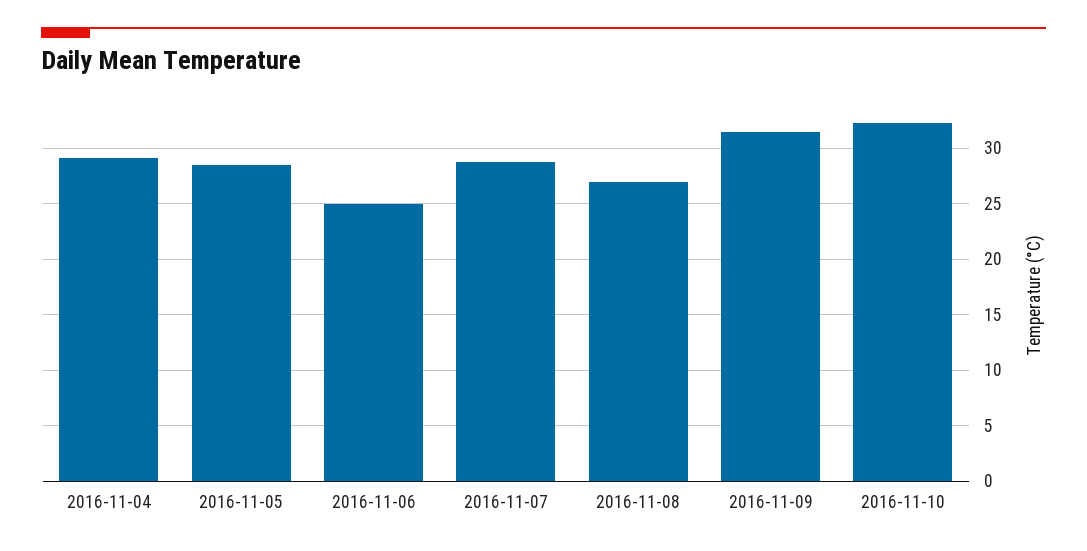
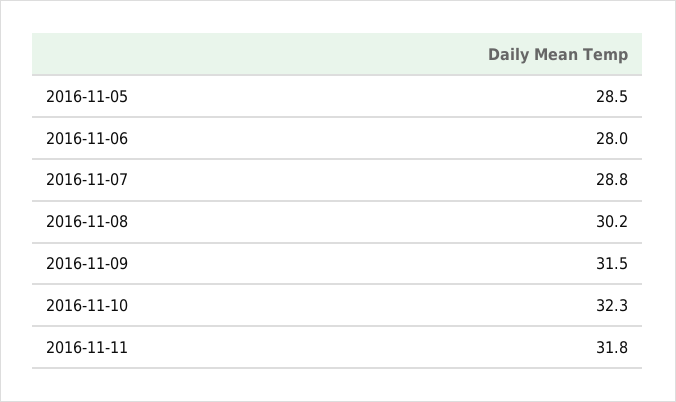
2016-11-04: 29 -> none
2016-11-06: 25 -> 28
2016-11-08: 27 -> 30.2
2016-11-11: none -> 31.8

